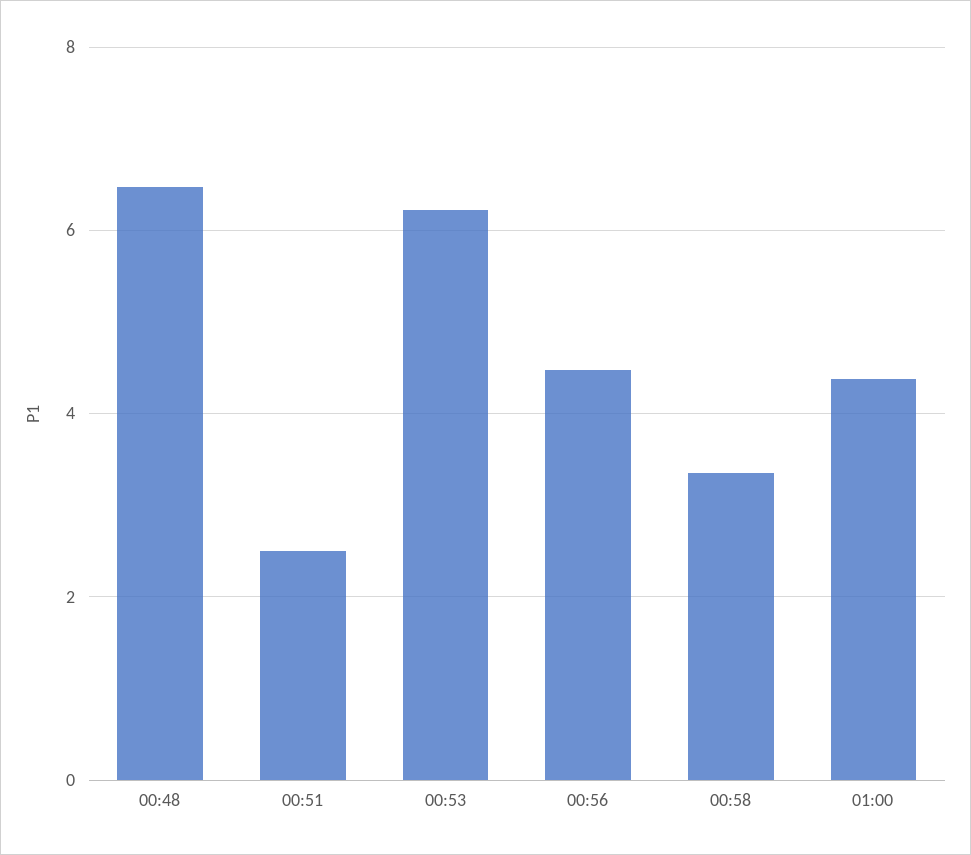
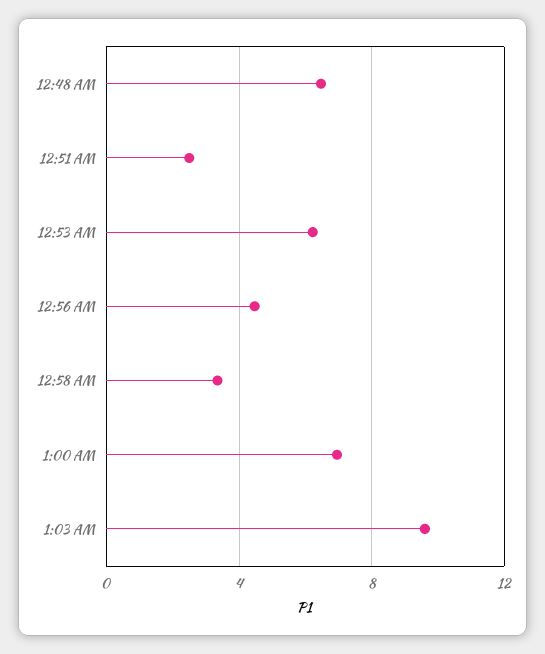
01:00: 4.4 -> 7
1:03 AM: none -> 9.5

